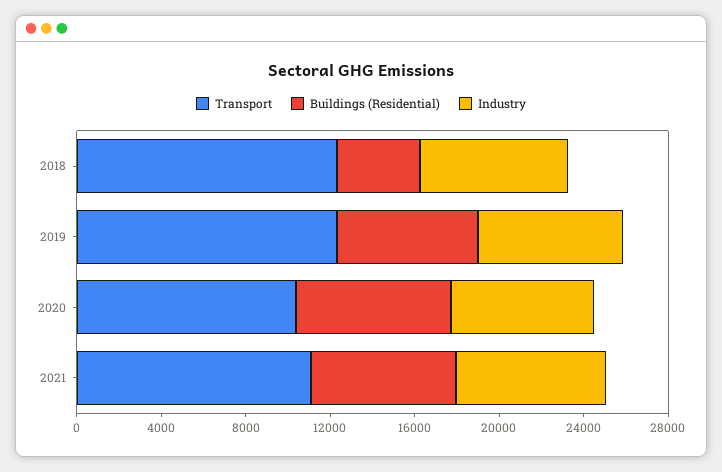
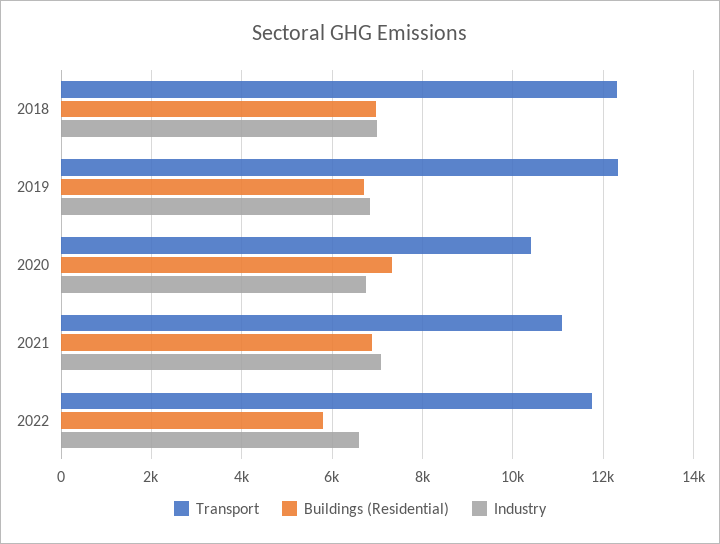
Buildings (Residential), 2018: 4000 -> 7000
Transport, 2022: none -> 11800
Buildings (Residential), 2022: none -> 5800
Industry, 2022: none -> 6600

